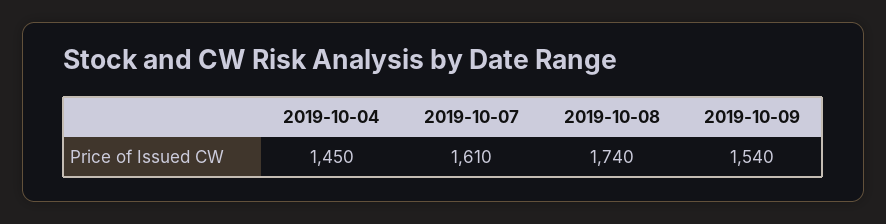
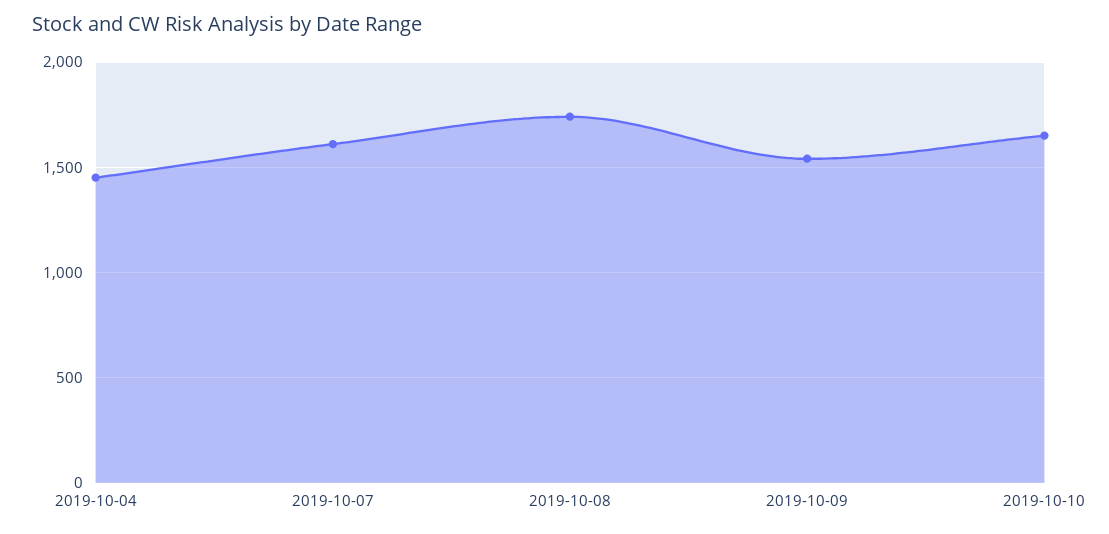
2019-10-10: none -> 1650

